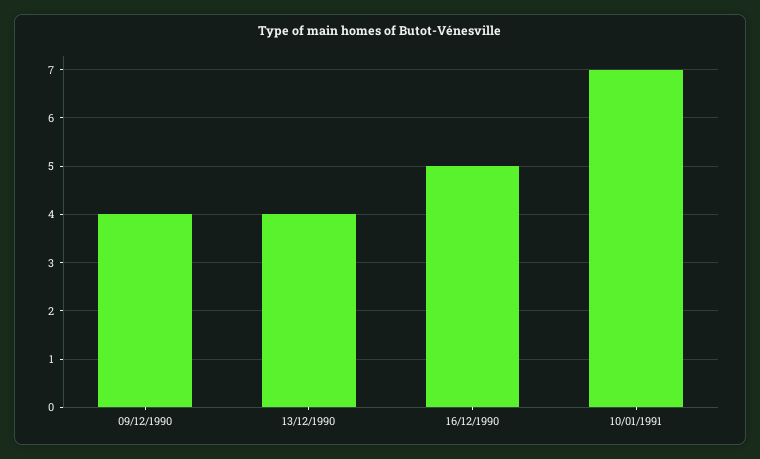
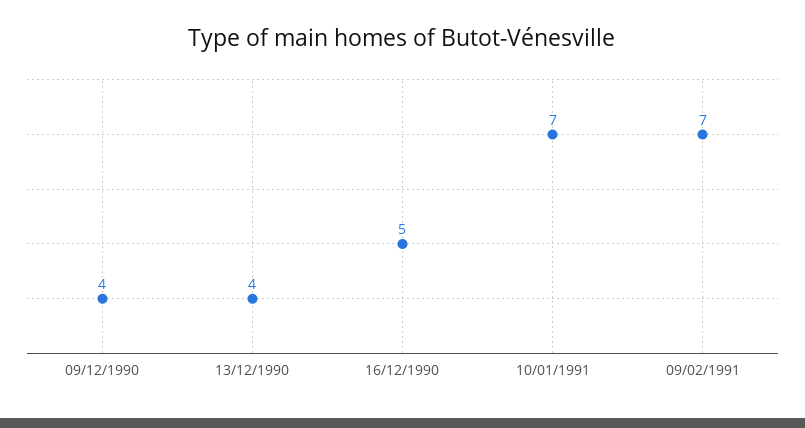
09/02/1991: none -> 7

